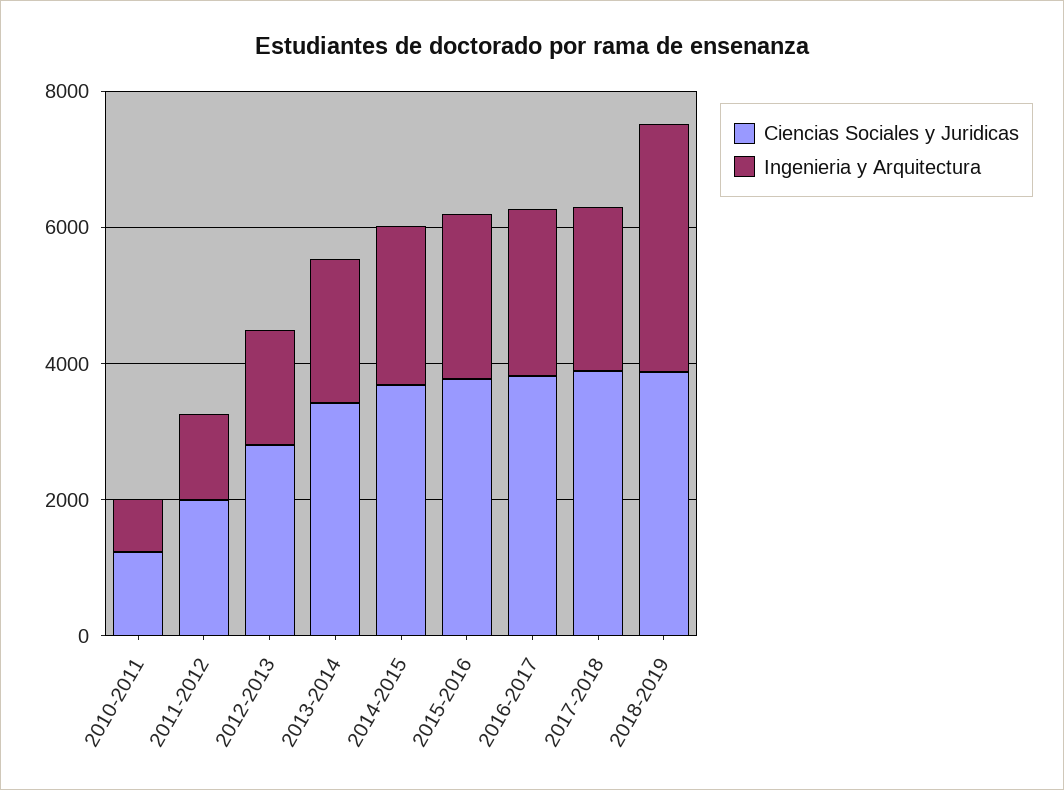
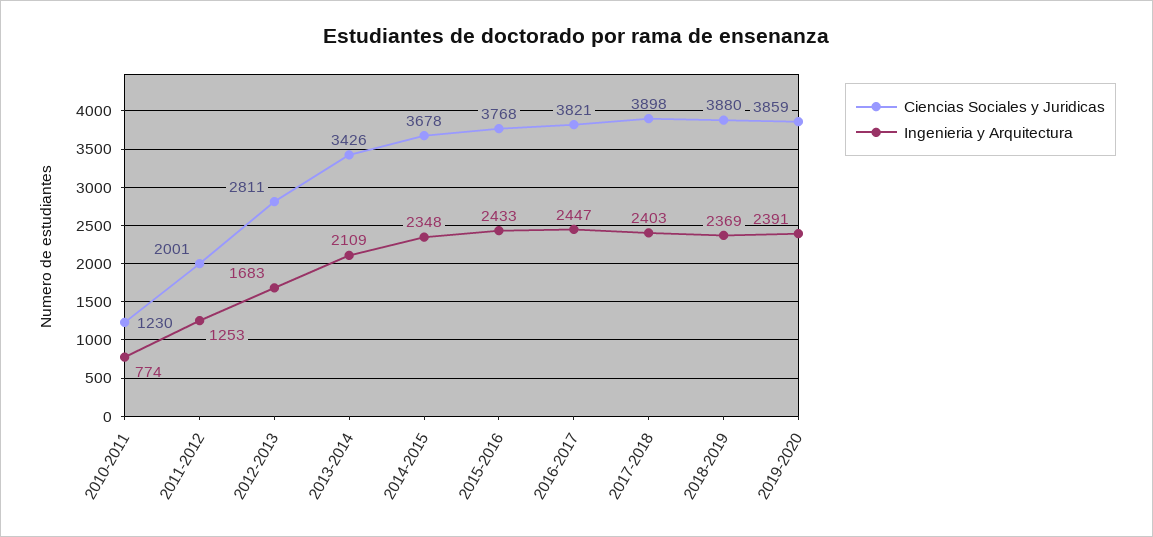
Ingenieria y Arquitectura, 2018-2019: 3500 -> 2369
Ciencias Sociales y Juridicas, 2019-2020: none -> 3859
Ingenieria y Arquitectura, 2019-2020: none -> 2391

